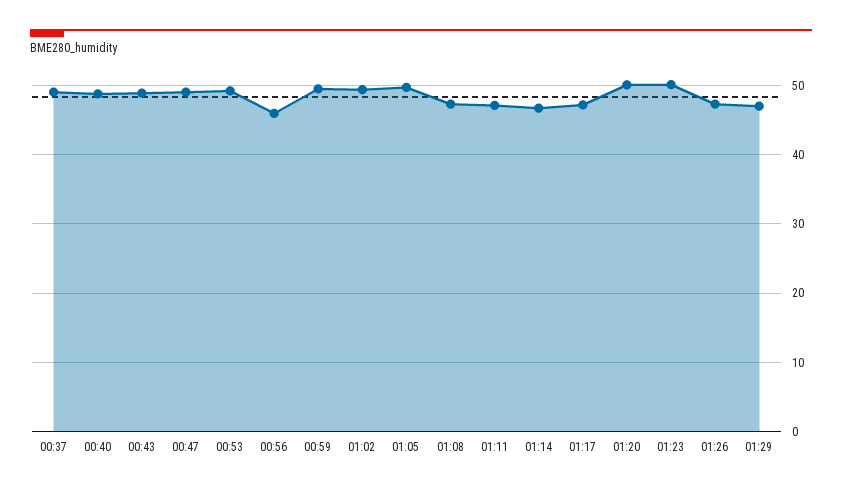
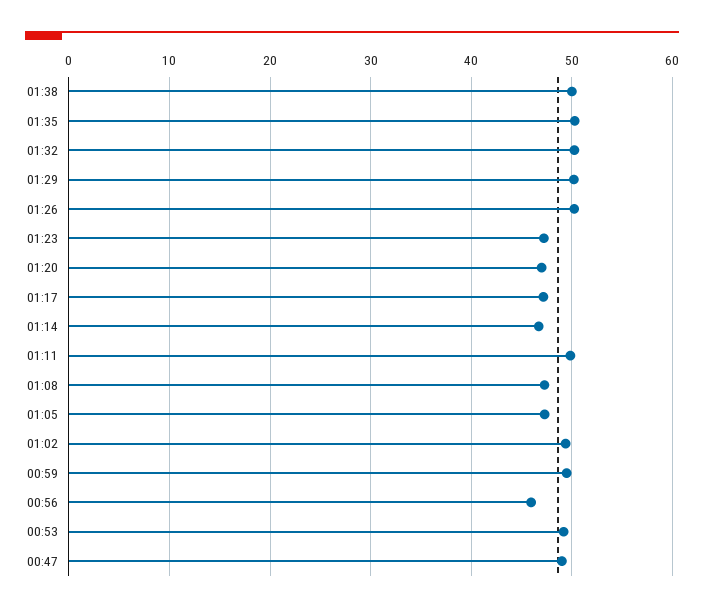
00:37: 49 -> none
00:40: 49 -> none
00:43: 49 -> none
01:05: 50 -> 47
01:11: 47 -> 50
01:20: 50 -> 47
01:23: 50 -> 47
01:26: 47 -> 50
01:29: 47 -> 50
01:38: none -> 50
01:35: none -> 50
01:32: none -> 50

